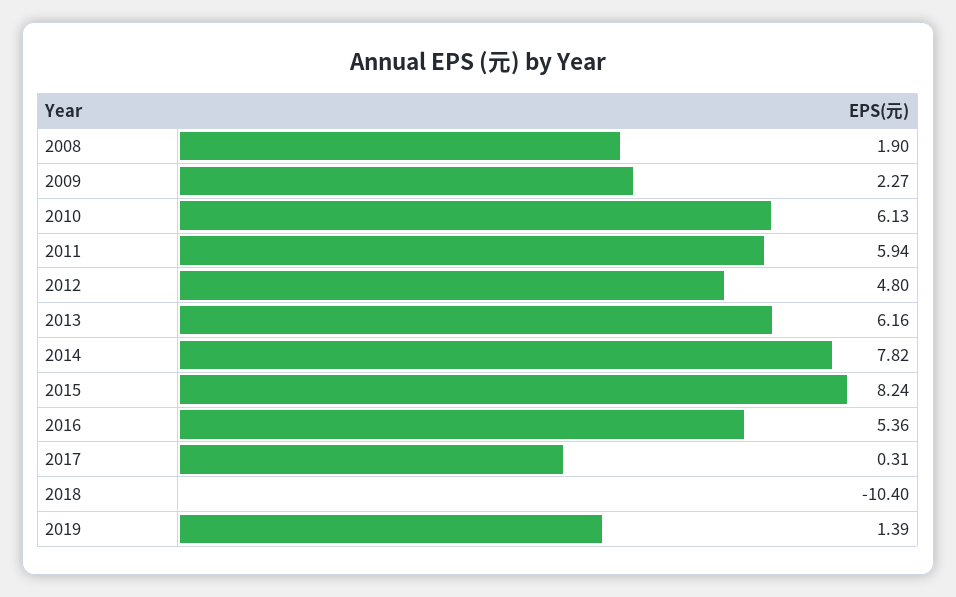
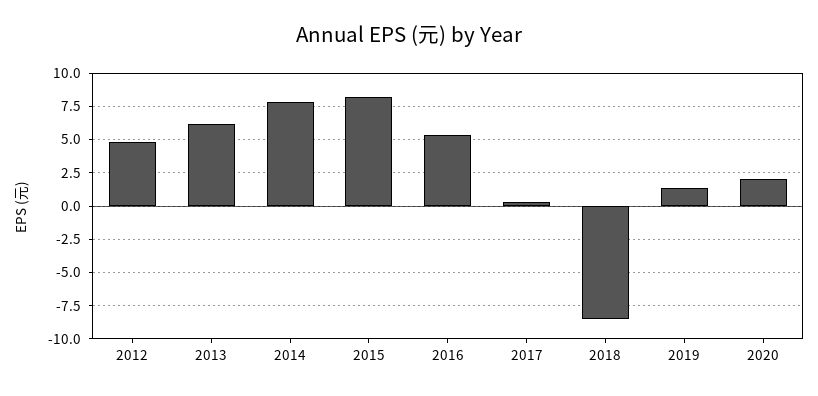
2008: 1.9 -> none
2009: 2.27 -> none
2010: 6.13 -> none
2011: 5.94 -> none
2018: -10.4 -> -8.5
2020: none -> 2

